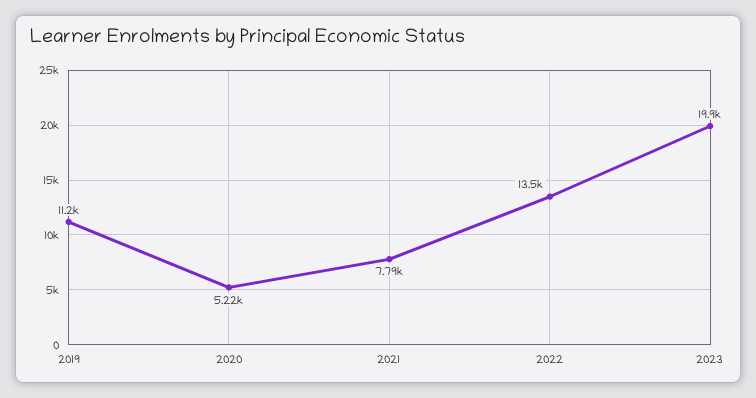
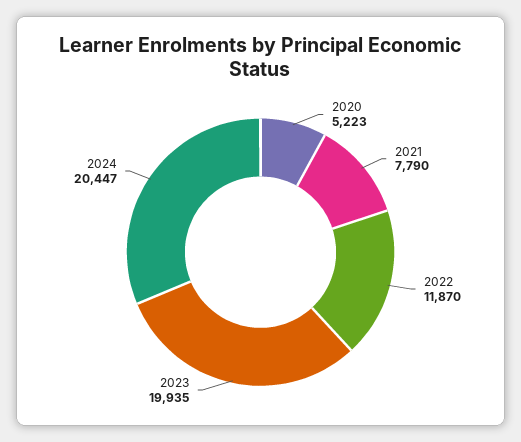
2019: 11200 -> none
2022: 13500 -> 11870
2024: none -> 20447

